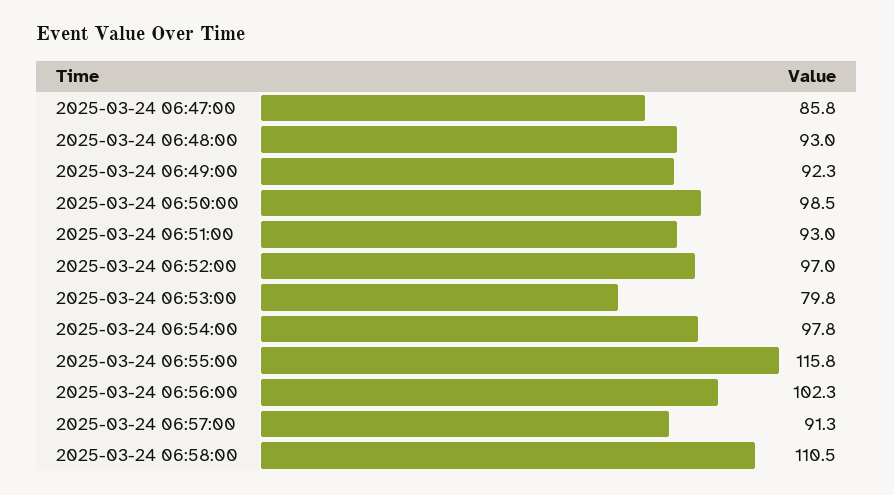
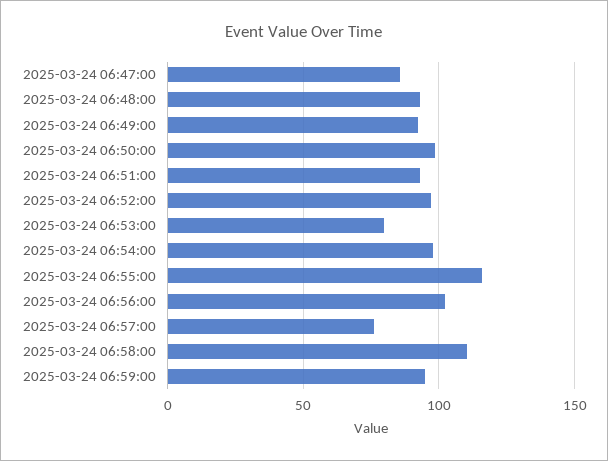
2025-03-24 06:57:00: 91.3 -> 75
2025-03-24 06:59:00: none -> 95

